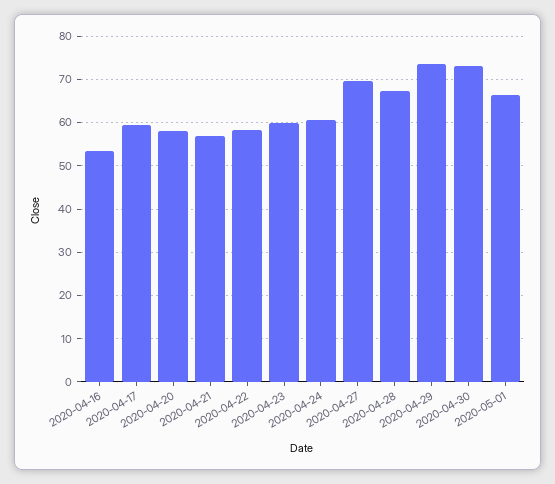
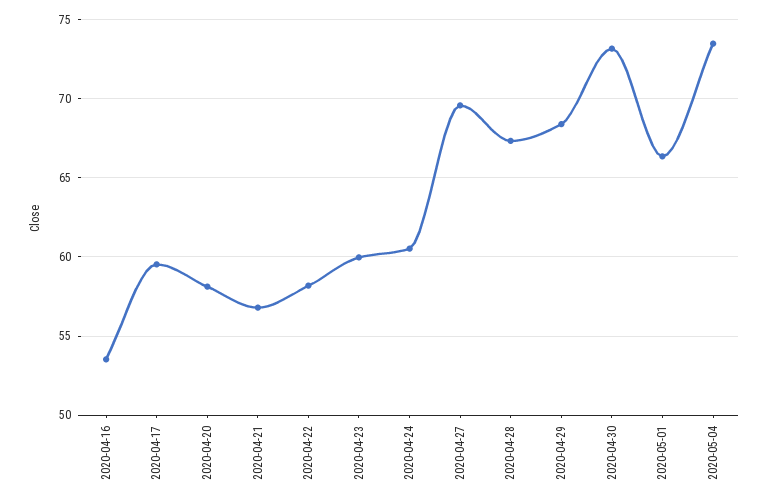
2020-04-29: 74 -> 68.5
2020-05-04: none -> 73.5

